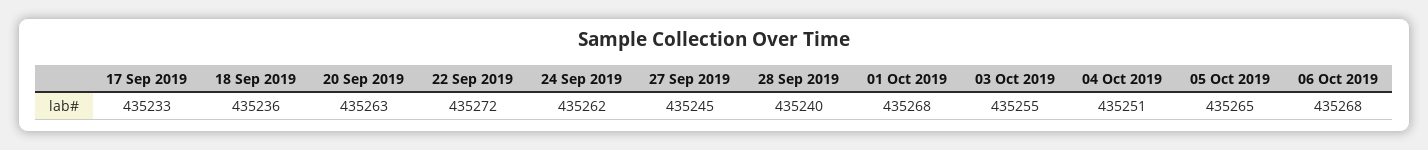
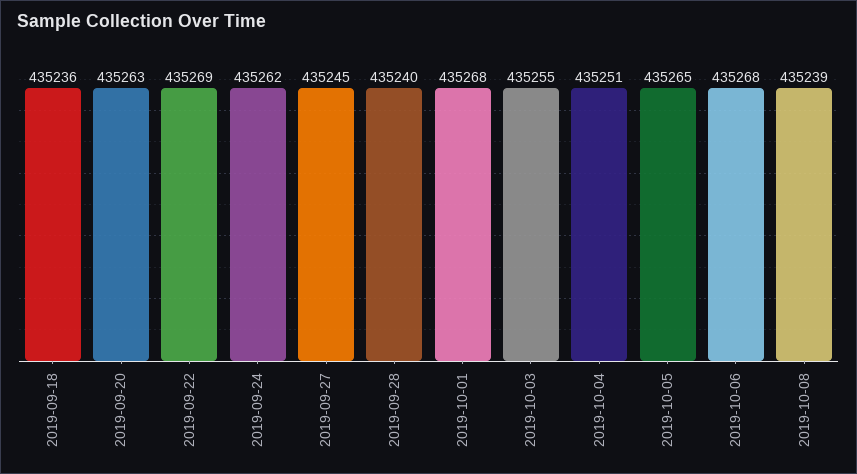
17 Sep 2019: 435233 -> none
22 Sep 2019: 435272 -> 435269
2019-10-08: none -> 435239

